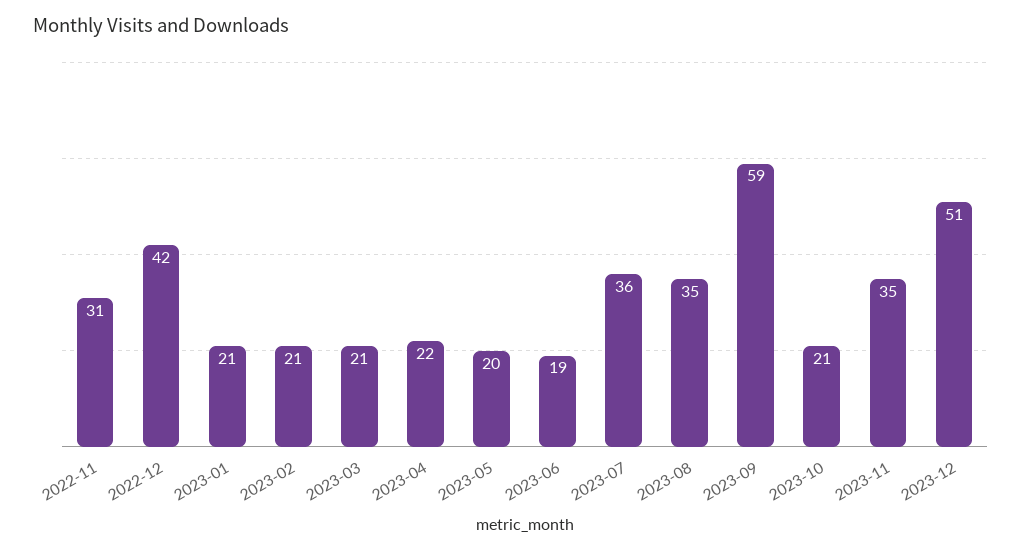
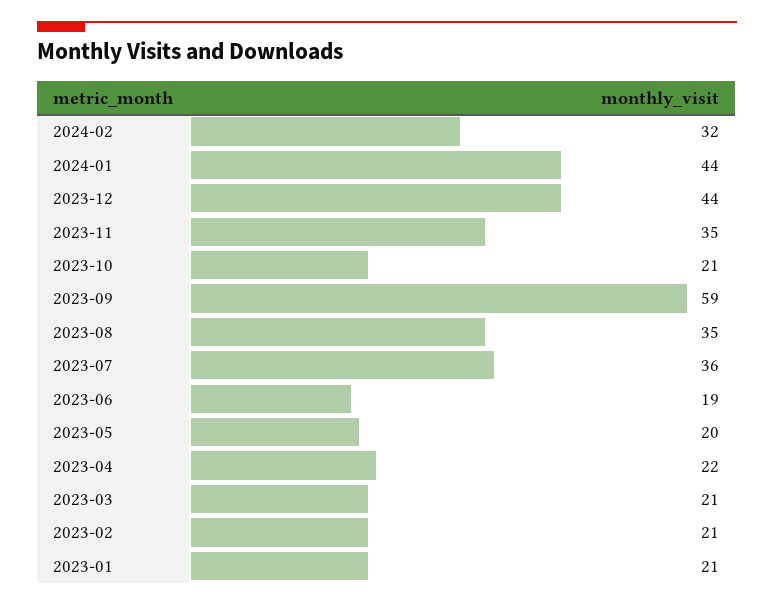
2022-11: 31 -> none
2022-12: 42 -> none
2023-12: 51 -> 44
2024-02: none -> 32
2024-01: none -> 44

